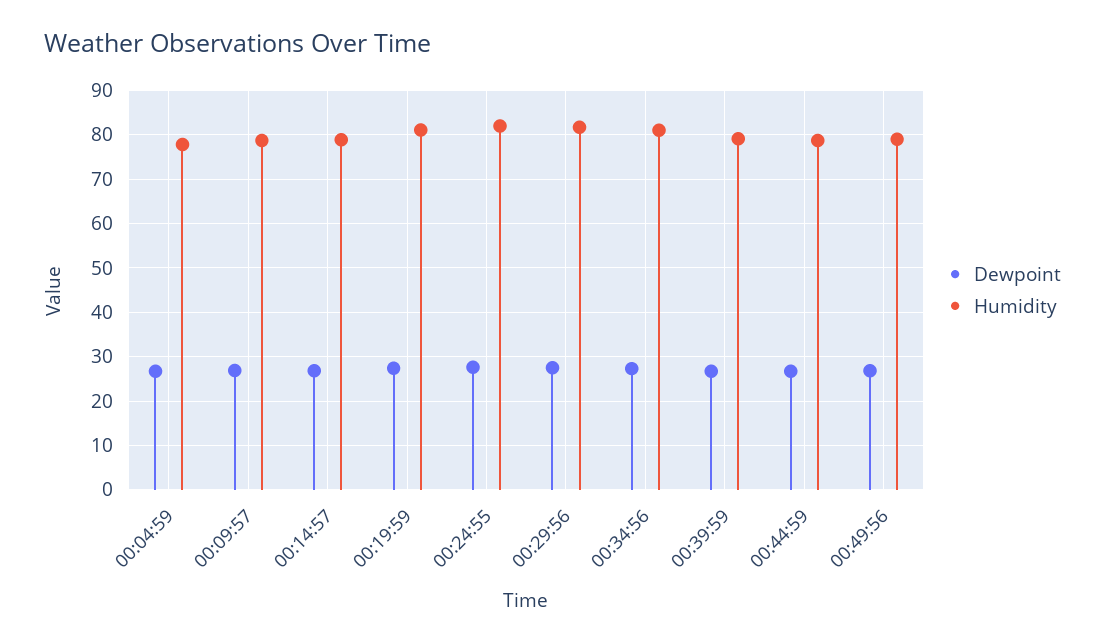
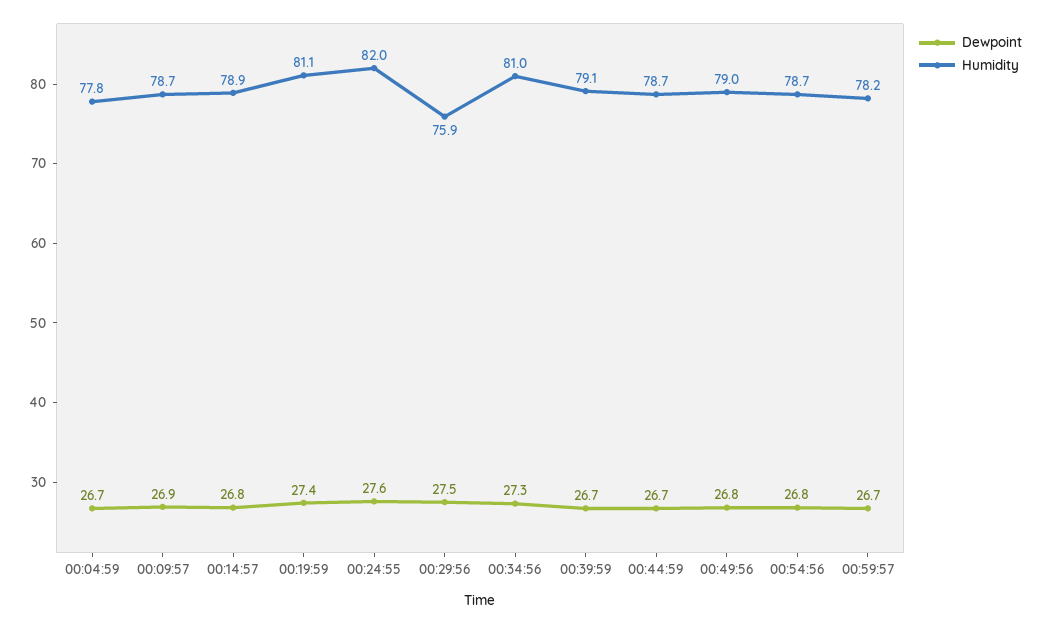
Humidity, 00:29:56: 82 -> 75.9
Dewpoint, 00:54:56: none -> 26.8
Humidity, 00:54:56: none -> 78.7
Dewpoint, 00:59:57: none -> 26.7
Humidity, 00:59:57: none -> 78.2

